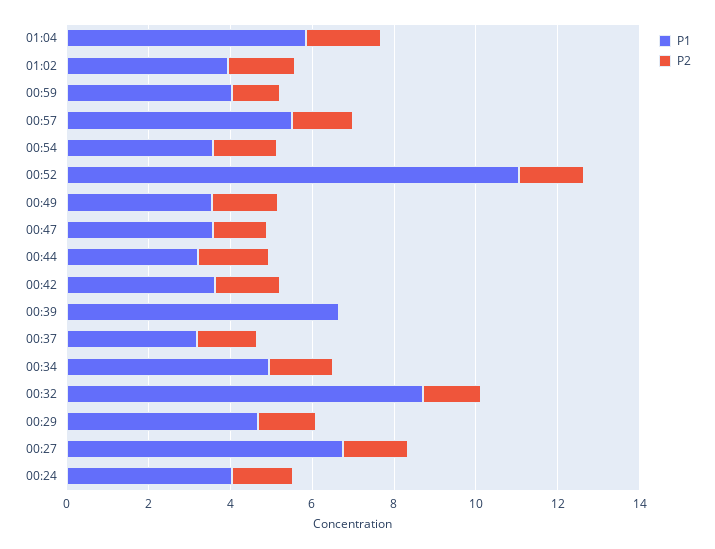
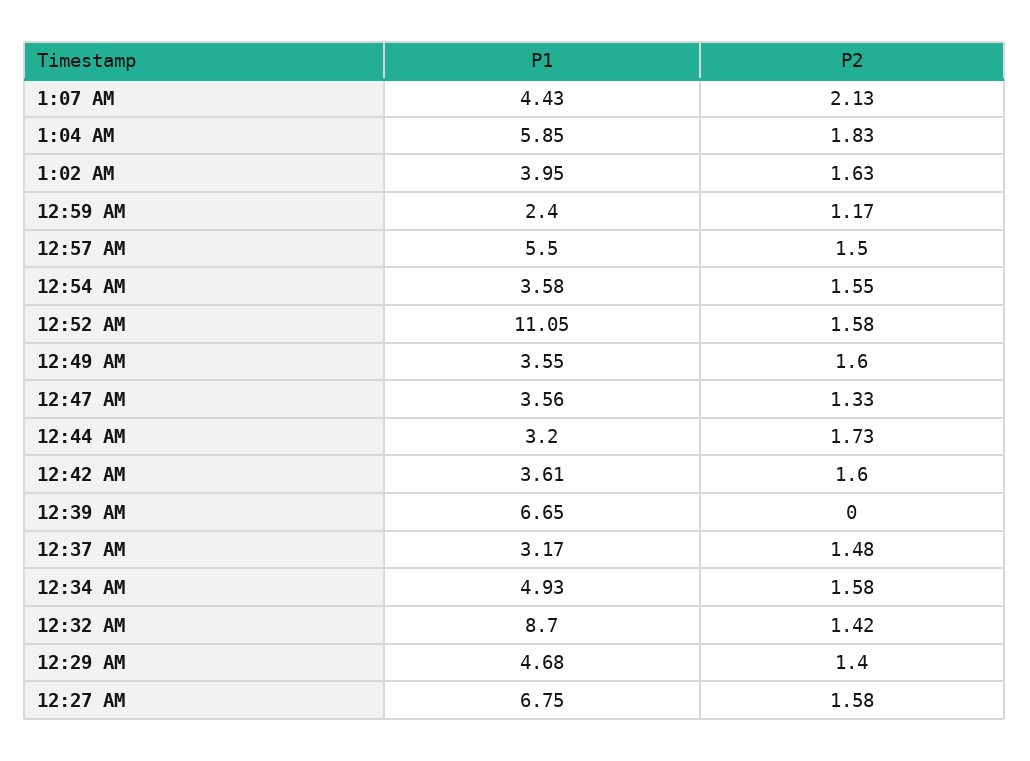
P1, 00:59: 4 -> 2.4
P1, 00:24: 4 -> none
P2, 00:24: 1.5 -> none
P1, 1:07 AM: none -> 4.43
P2, 1:07 AM: none -> 2.13

